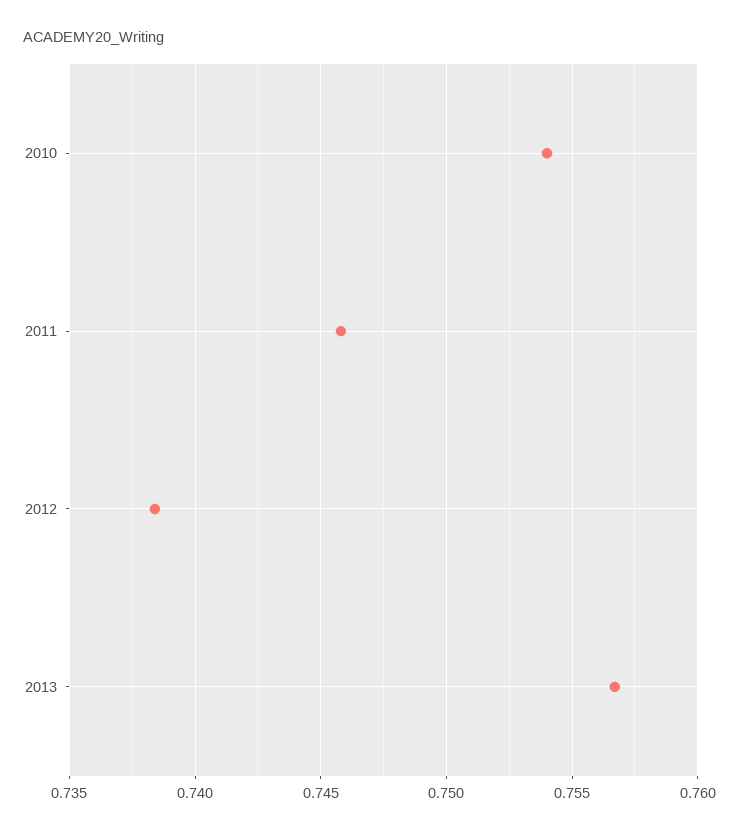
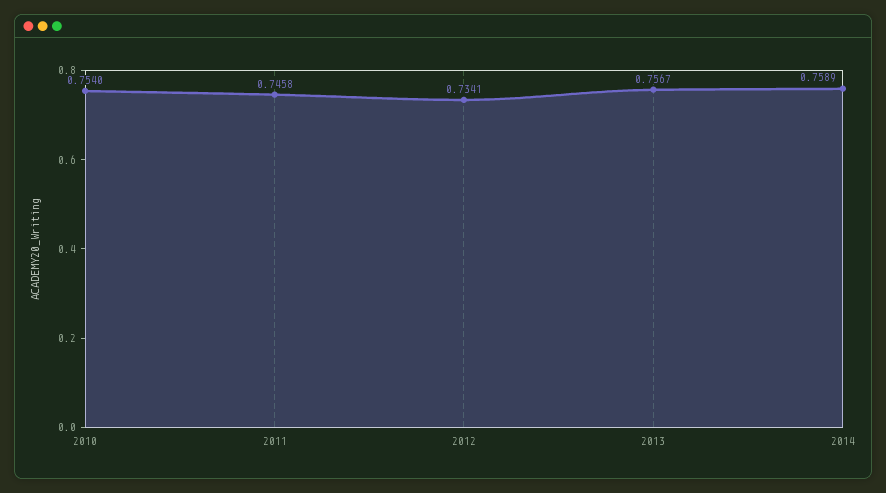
2012: 0.7385 -> 0.7341
2014: none -> 0.7589

